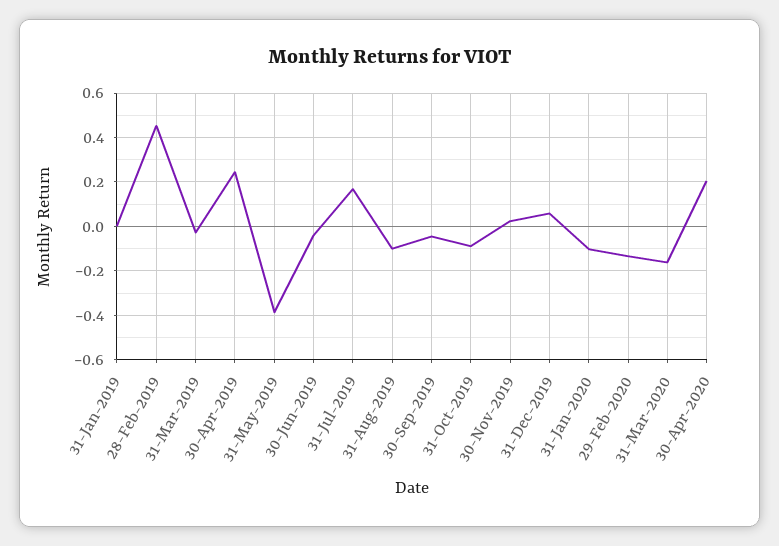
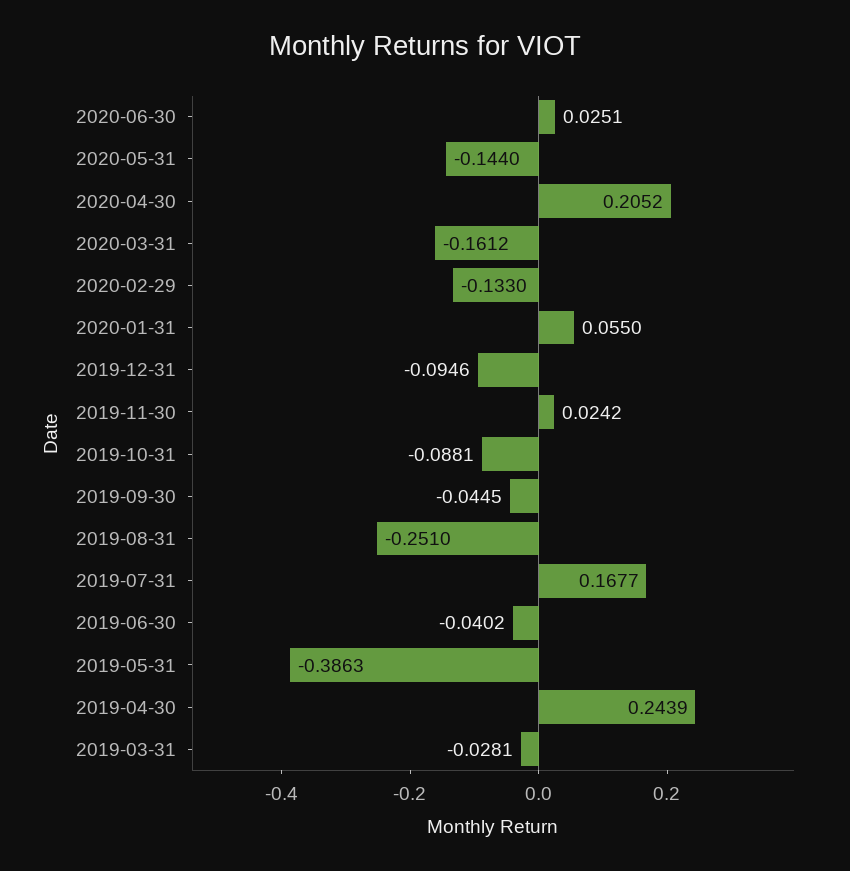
31-Jan-2019: 0 -> none
28-Feb-2019: 0.45 -> none
31-Aug-2019: -0.1 -> -0.251
31-Dec-2019: 0.05 -> -0.0946
31-Jan-2020: -0.1 -> 0.055
2020-06-30: none -> 0.0251
2020-05-31: none -> -0.144

